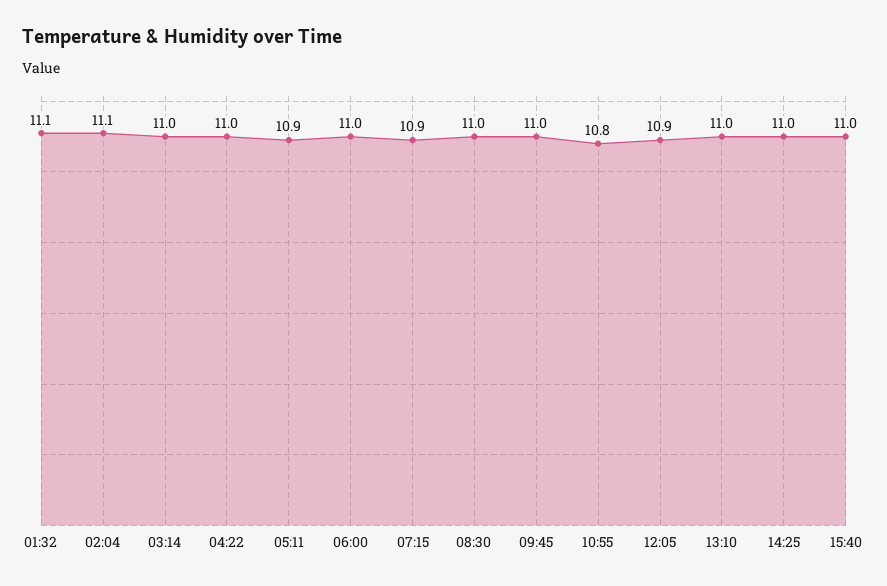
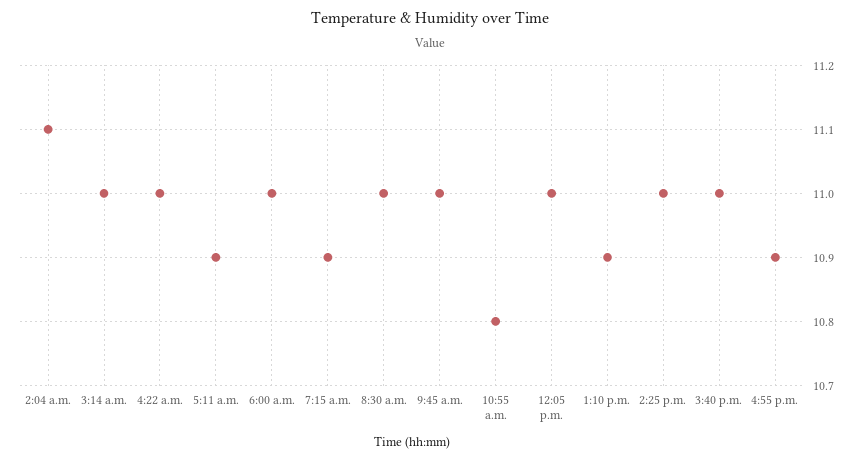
01:32: 11.1 -> none
12:05: 10.9 -> 11
13:10: 11 -> 10.9
4:55 p.m.: none -> 10.9

